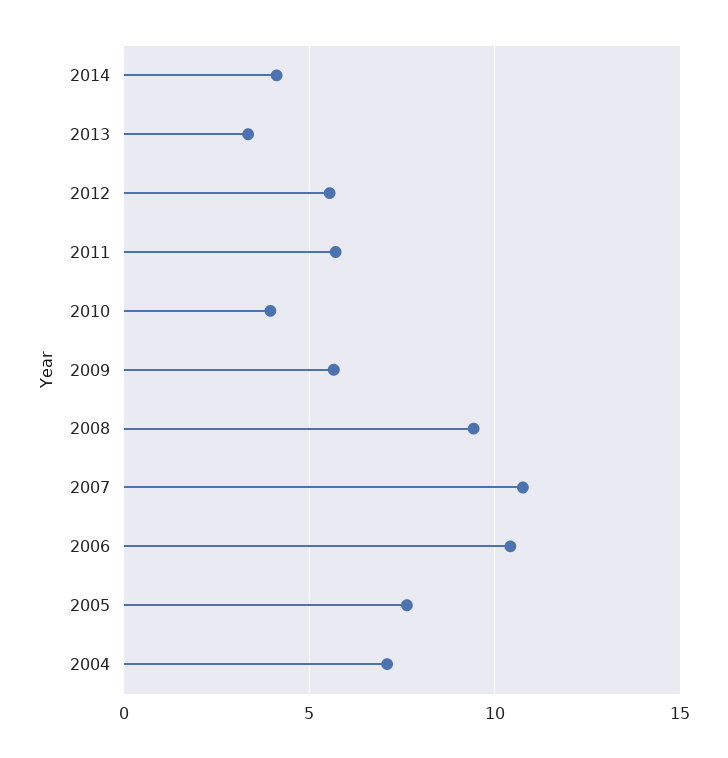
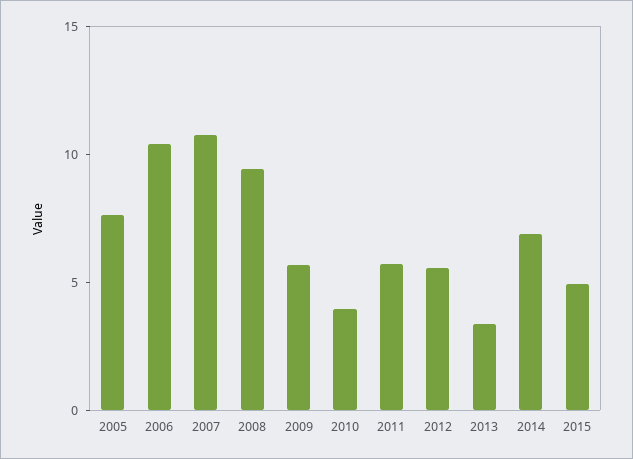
2014: 4 -> 7
2004: 7 -> none
2015: none -> 5

